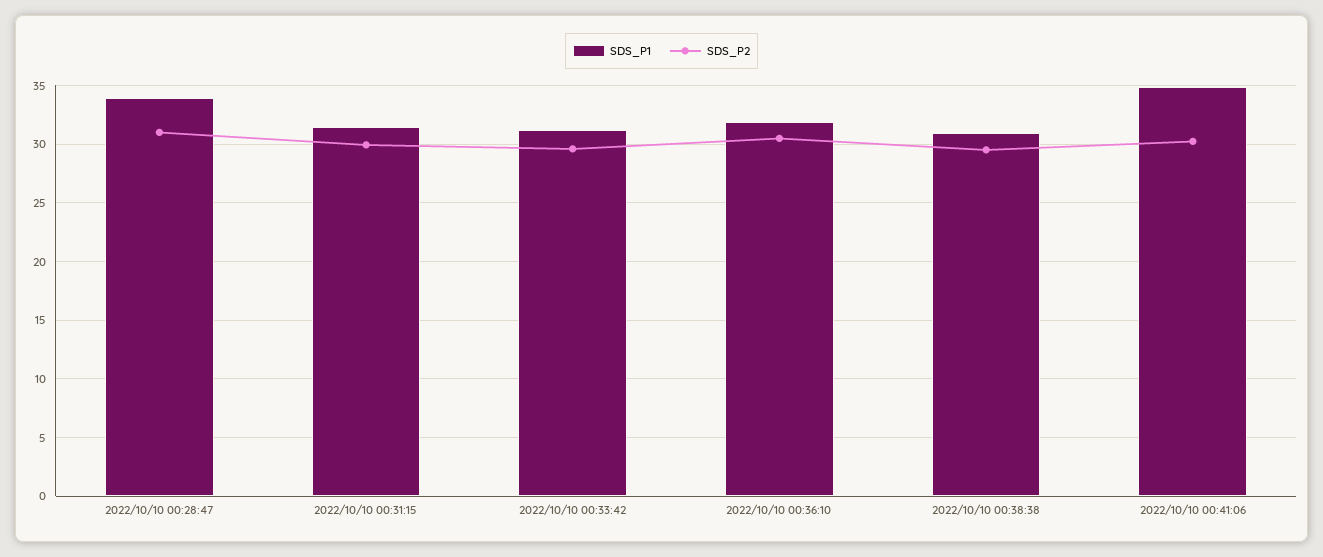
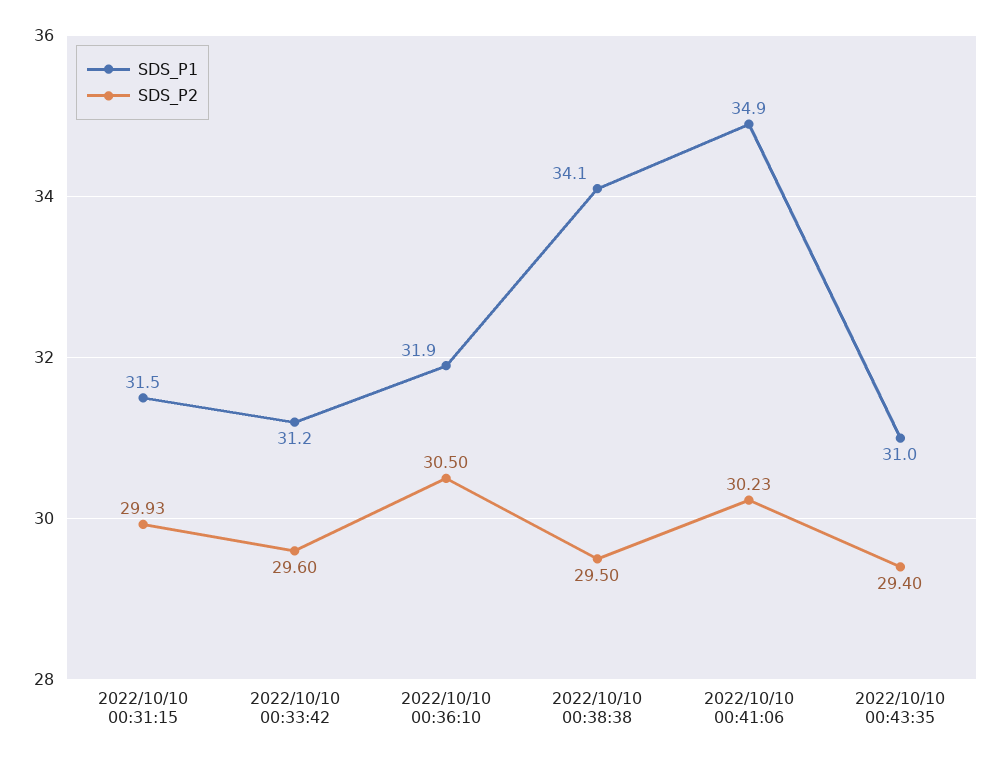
SDS_P1, 2022/10/10 00:28:47: 34 -> none
SDS_P2, 2022/10/10 00:28:47: 31 -> none
SDS_P1, 2022/10/10 00:38:38: 31 -> 34.1
SDS_P1, 2022/10/10 00:43:35: none -> 31
SDS_P2, 2022/10/10 00:43:35: none -> 29.4

